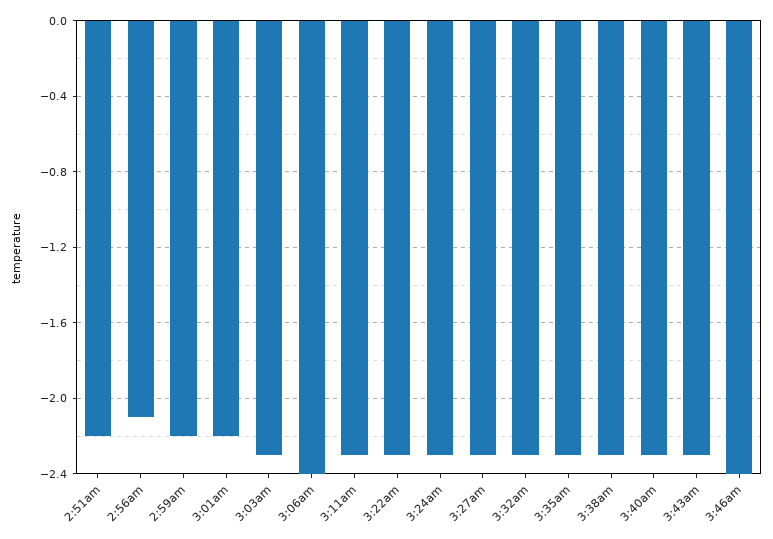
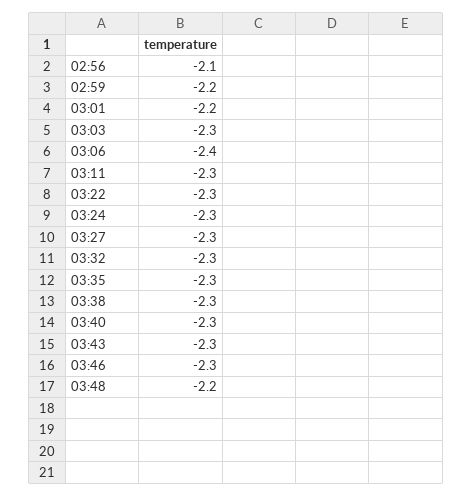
2:51am: -2.2 -> none
3:46am: -2.4 -> -2.3
03:48: none -> -2.2

